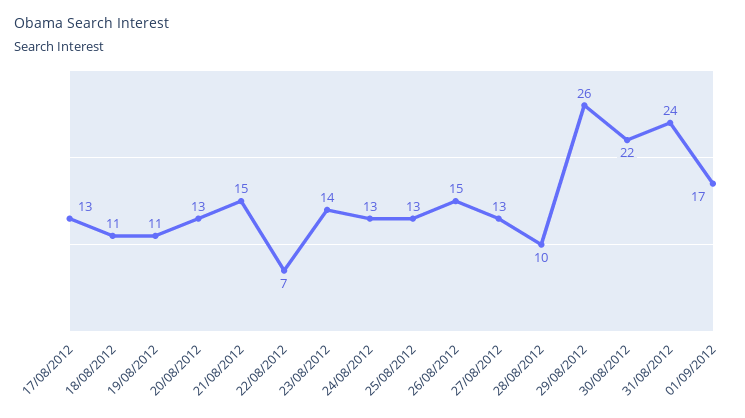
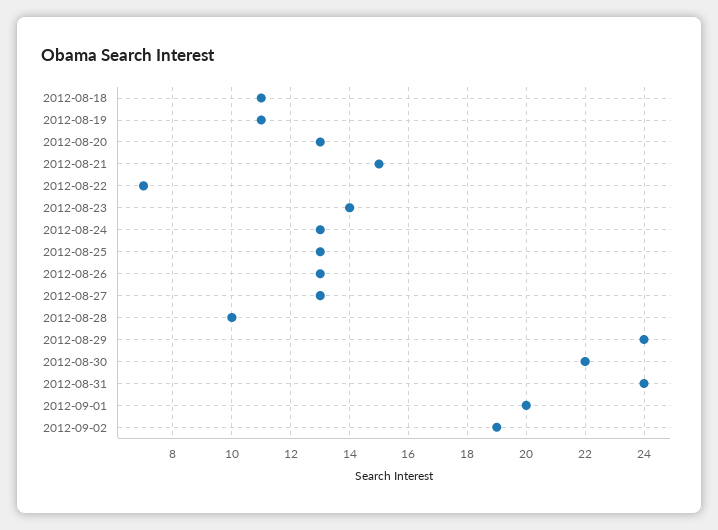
17/08/2012: 13 -> none
26/08/2012: 15 -> 13
29/08/2012: 26 -> 24
01/09/2012: 17 -> 20
2012-09-02: none -> 19

